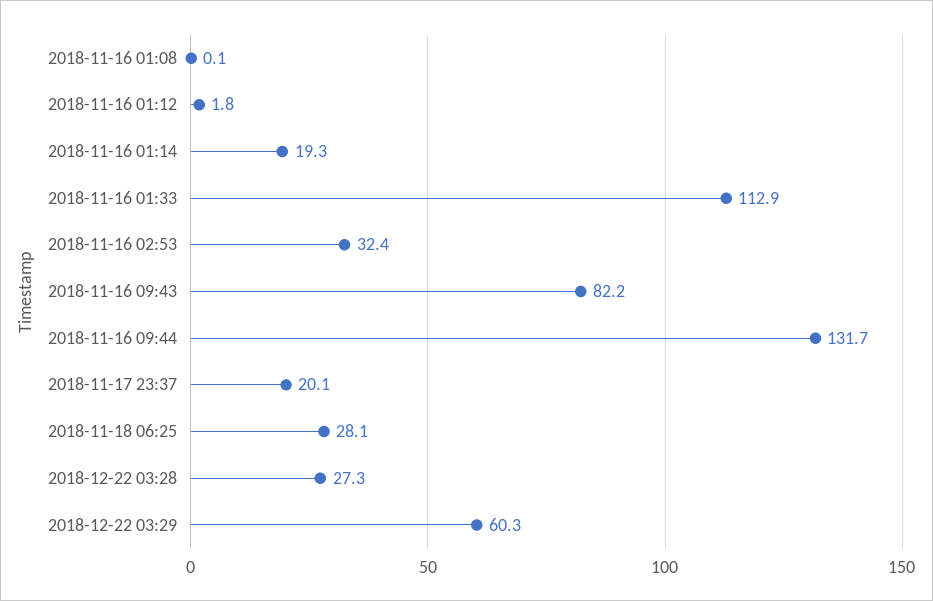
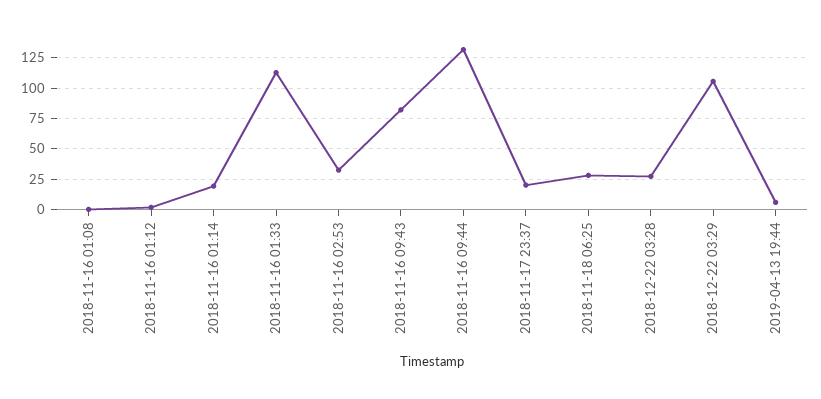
2018-12-22 03:29: 60.3 -> 105
2019-04-13 19:44: none -> 5

